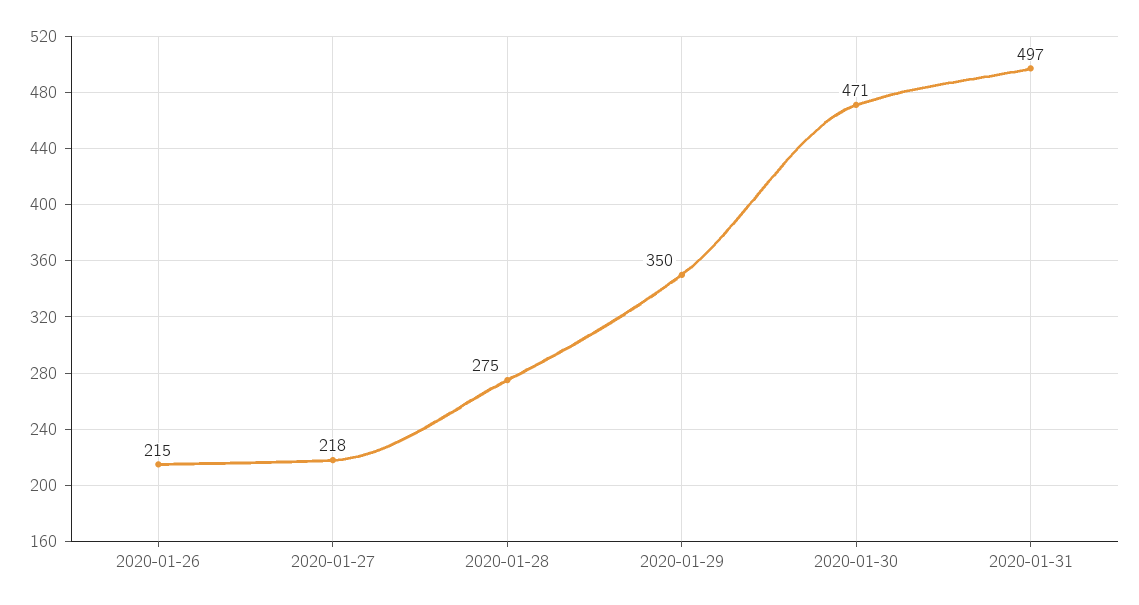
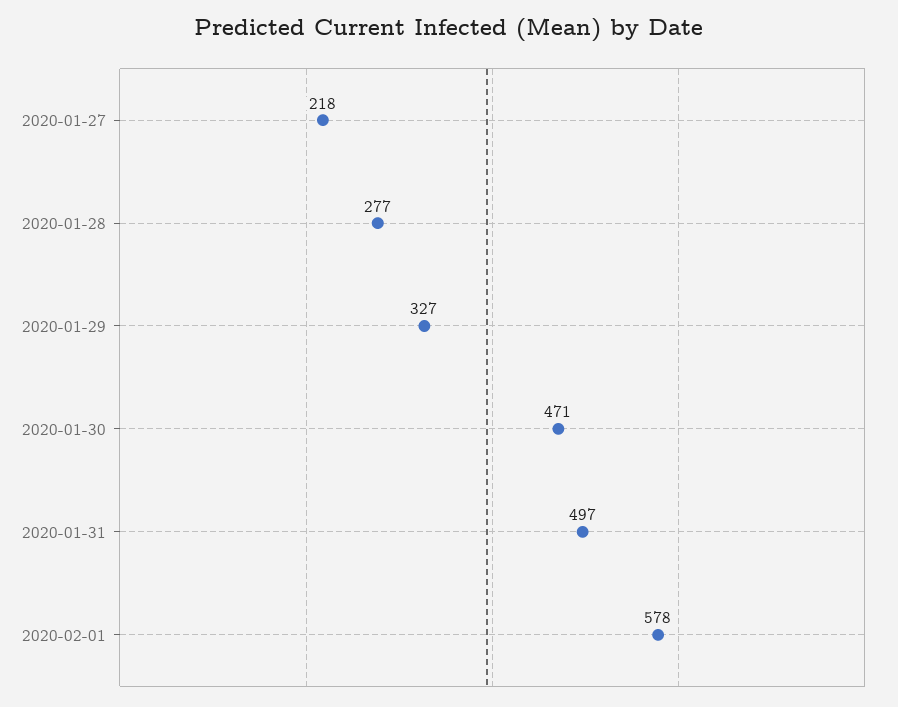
2020-01-26: 215 -> none
2020-01-28: 275 -> 277
2020-01-29: 350 -> 327
2020-02-01: none -> 578

